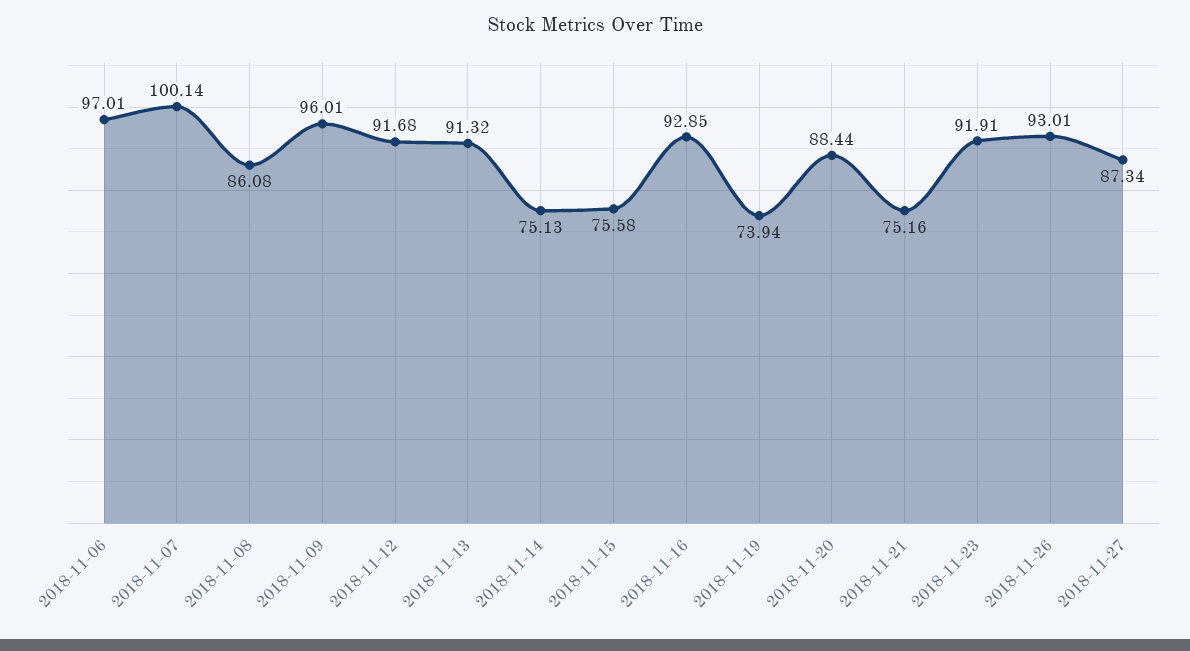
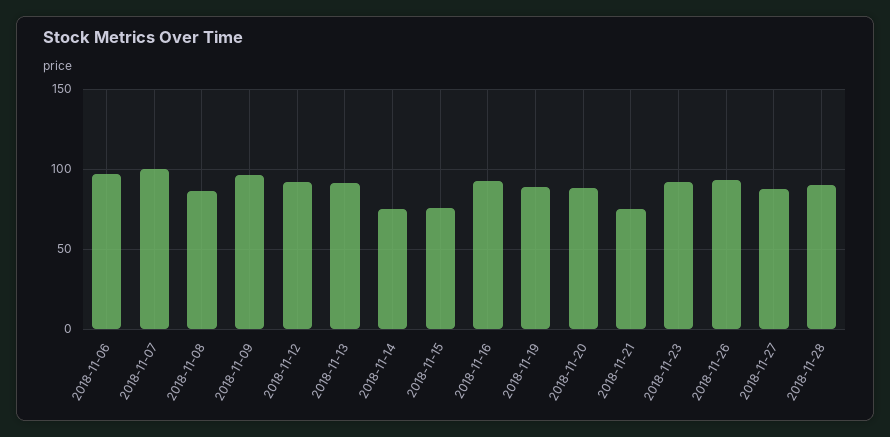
2018-11-19: 73.94 -> 90
2018-11-28: none -> 90

